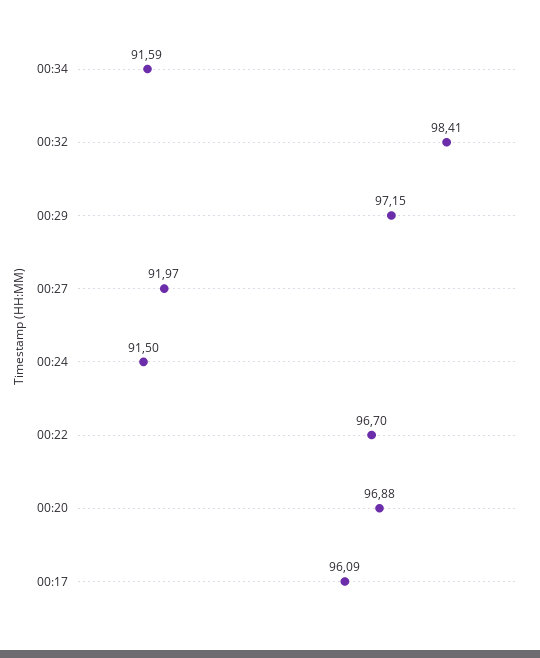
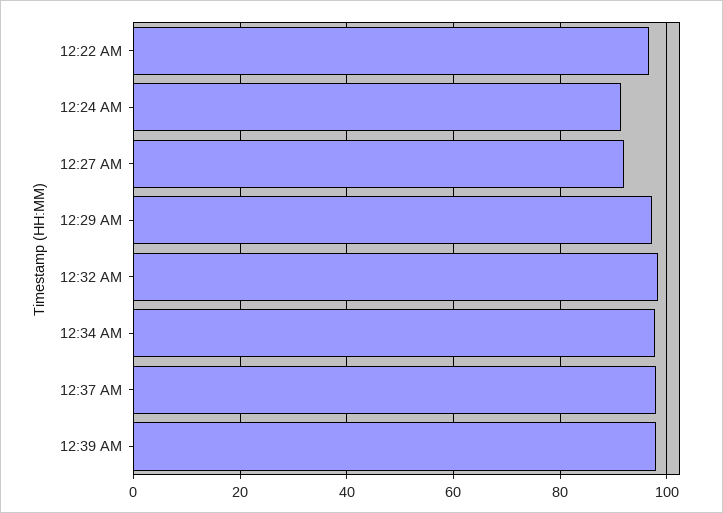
00:34: 91.59 -> 98
00:20: 96.88 -> none
00:17: 96.09 -> none
12:37 AM: none -> 98
12:39 AM: none -> 98

